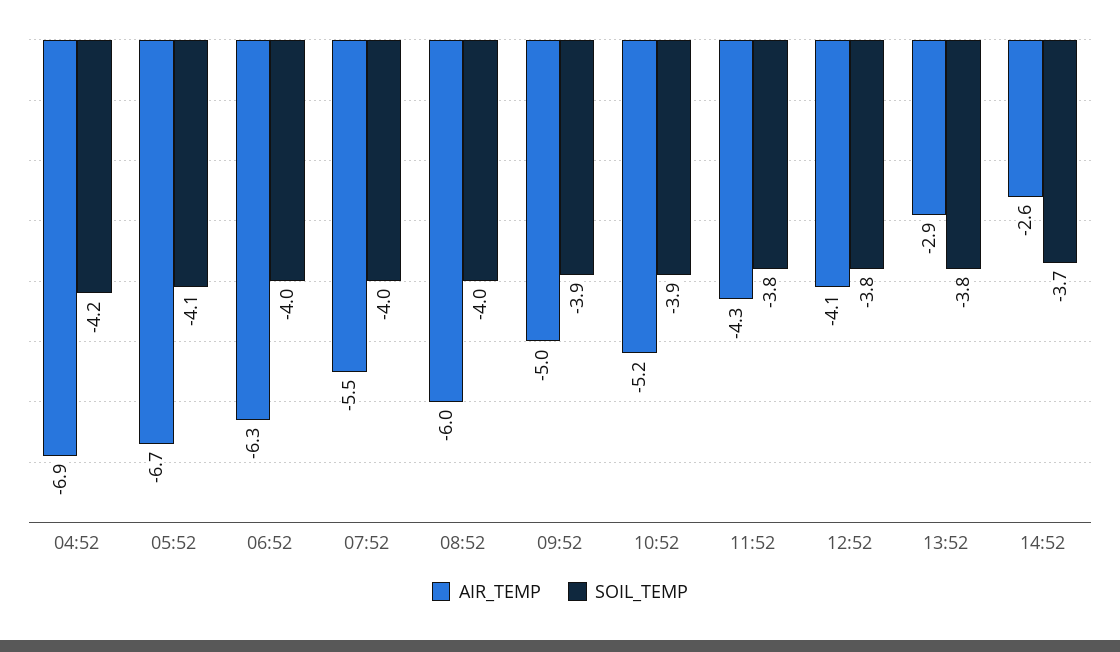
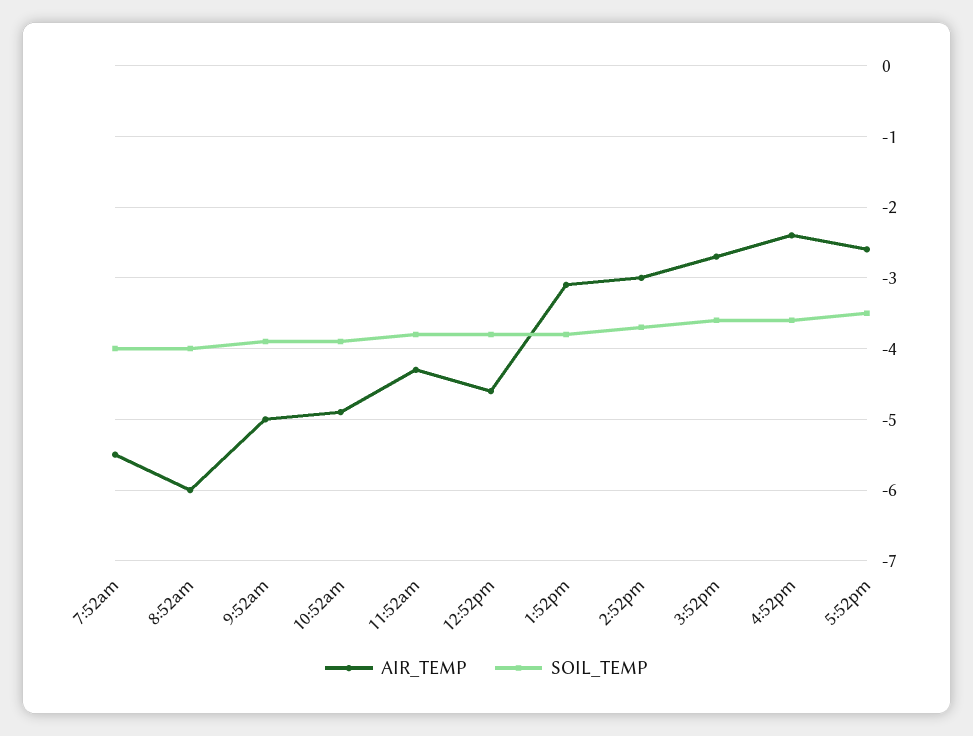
AIR_TEMP, 04:52: -6.9 -> none
SOIL_TEMP, 04:52: -4.2 -> none
AIR_TEMP, 05:52: -6.7 -> none
SOIL_TEMP, 05:52: -4.1 -> none
AIR_TEMP, 06:52: -6.3 -> none
SOIL_TEMP, 06:52: -4 -> none
AIR_TEMP, 10:52: -5.2 -> -4.9
AIR_TEMP, 12:52: -4.1 -> -4.6
AIR_TEMP, 13:52: -2.9 -> -3.1
AIR_TEMP, 14:52: -2.6 -> -3
AIR_TEMP, 3:52pm: none -> -2.7
SOIL_TEMP, 3:52pm: none -> -3.6
AIR_TEMP, 4:52pm: none -> -2.4
SOIL_TEMP, 4:52pm: none -> -3.6
AIR_TEMP, 5:52pm: none -> -2.6
SOIL_TEMP, 5:52pm: none -> -3.5

